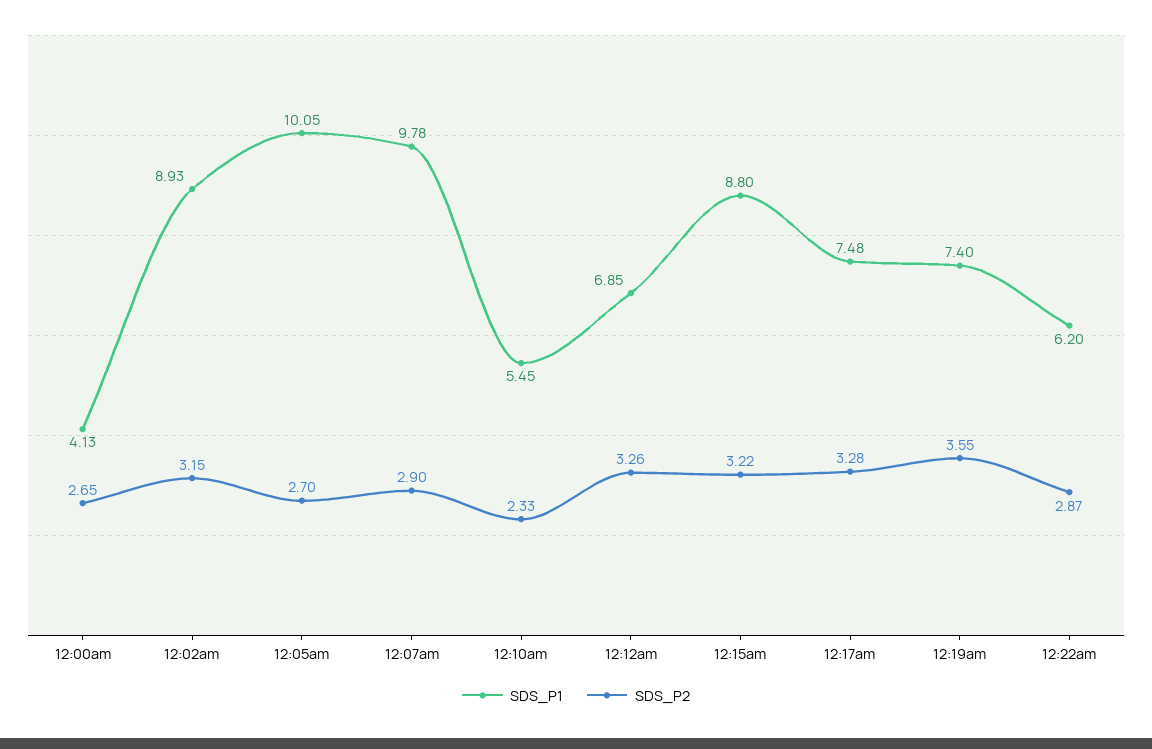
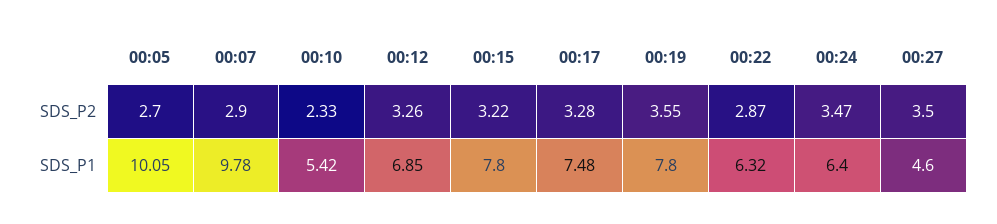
SDS_P1, 12:00am: 4.13 -> none
SDS_P2, 12:00am: 2.65 -> none
SDS_P1, 12:02am: 8.93 -> none
SDS_P2, 12:02am: 3.15 -> none
SDS_P1, 12:10am: 5.45 -> 5.42
SDS_P1, 12:15am: 8.8 -> 7.8
SDS_P1, 12:19am: 7.4 -> 7.8
SDS_P1, 12:22am: 6.2 -> 6.32
SDS_P2, 00:24: none -> 3.47
SDS_P2, 00:27: none -> 3.5
SDS_P1, 00:24: none -> 6.4
SDS_P1, 00:27: none -> 4.6

